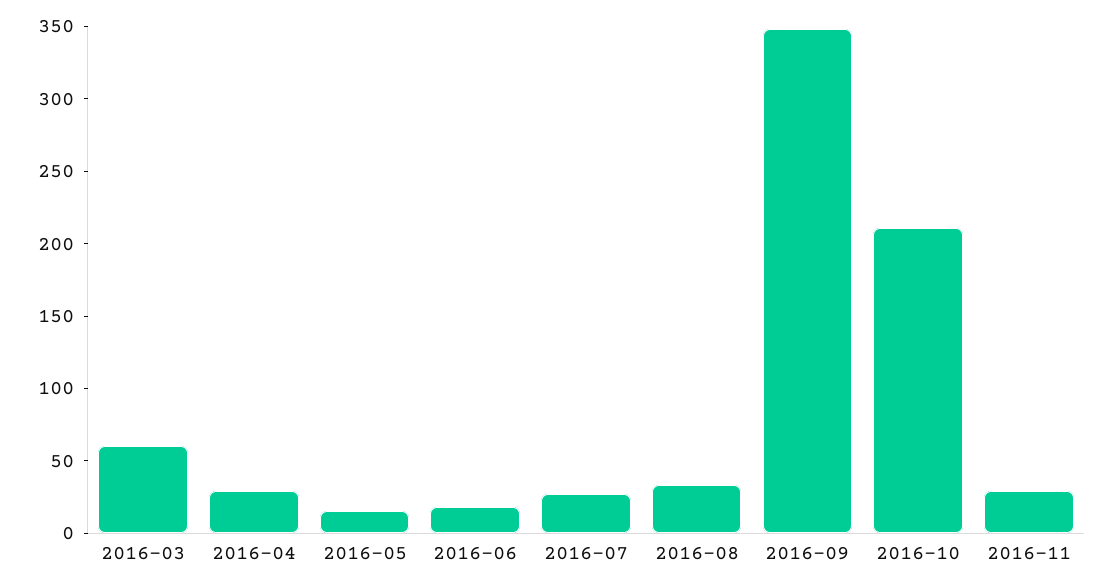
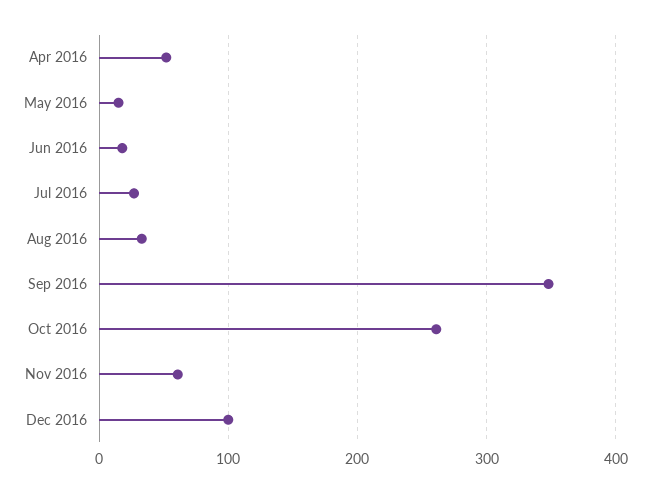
2016-03: 60 -> none
2016-04: 30 -> 50
2016-10: 210 -> 260
2016-11: 30 -> 60
Dec 2016: none -> 100

